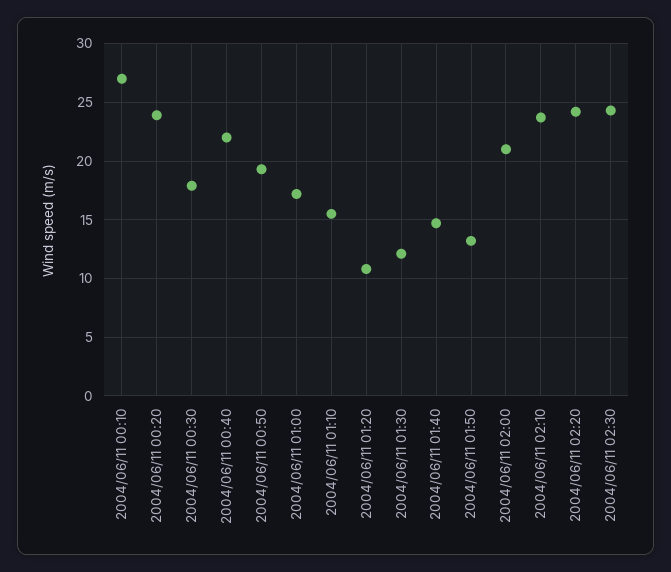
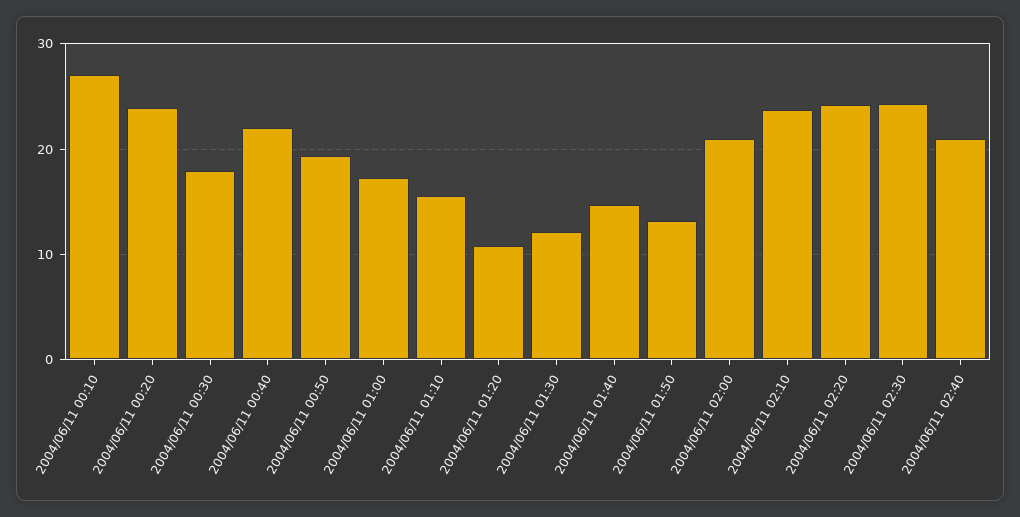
2004/06/11 02:40: none -> 21

